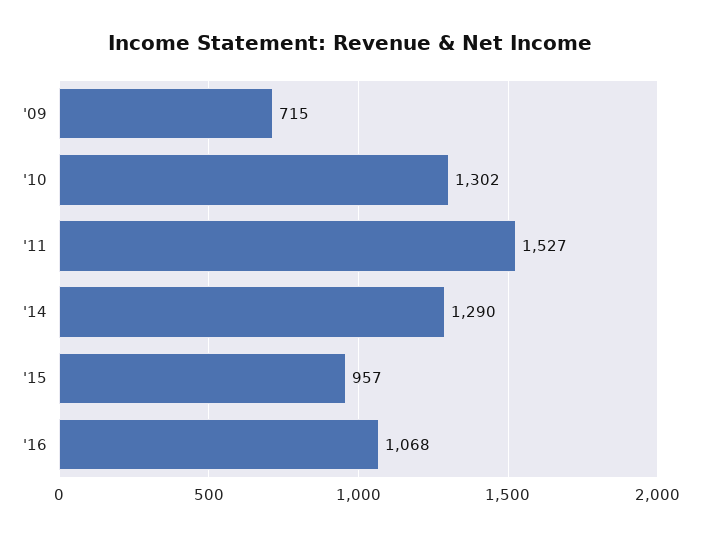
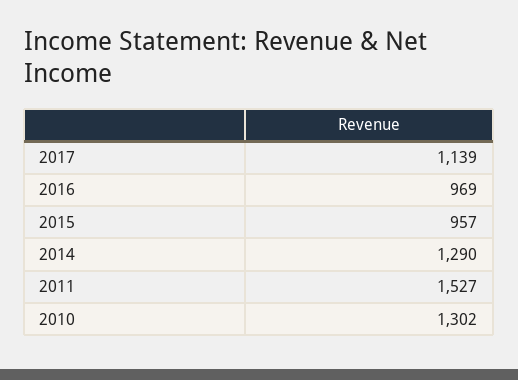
'09: 715 -> none
'16: 1068 -> 969
2017: none -> 1139

